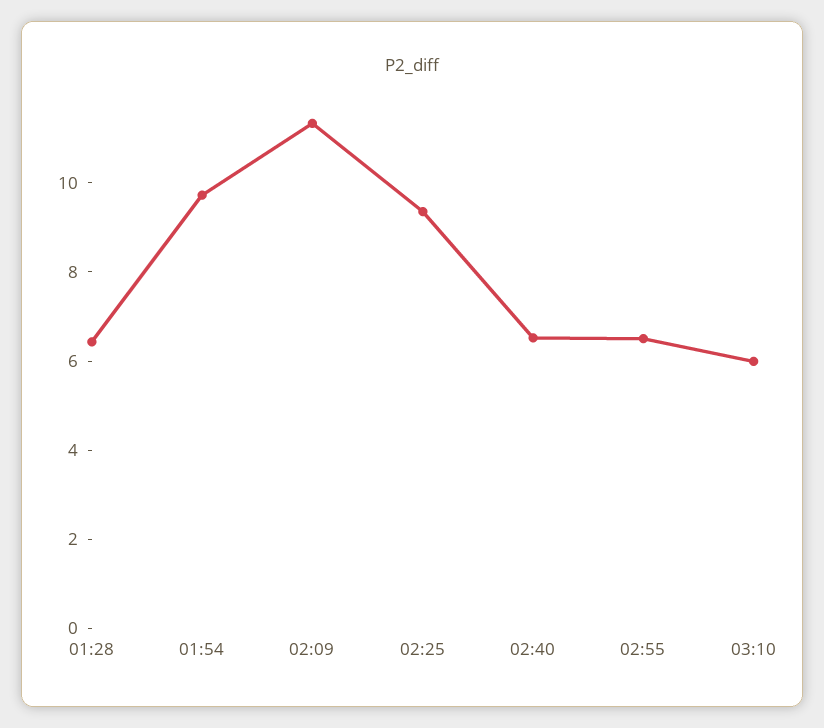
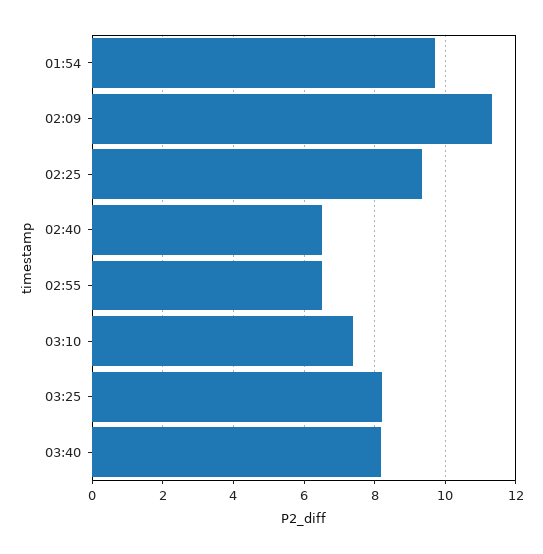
01:28: 6.5 -> none
03:10: 6 -> 7.4
03:25: none -> 8.2
03:40: none -> 8.2

